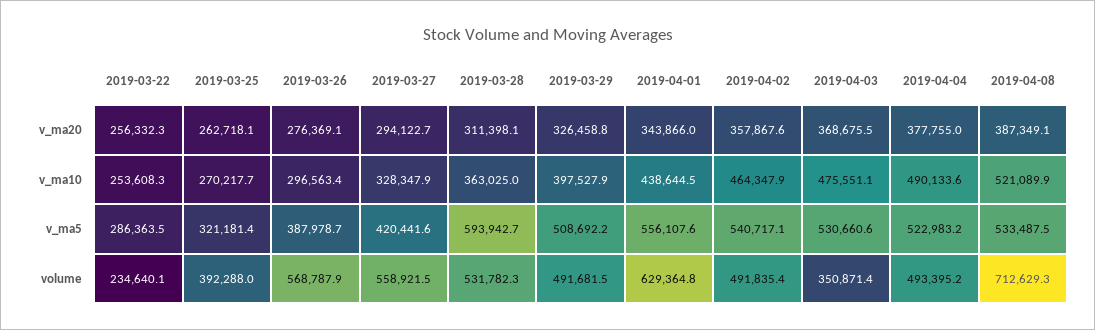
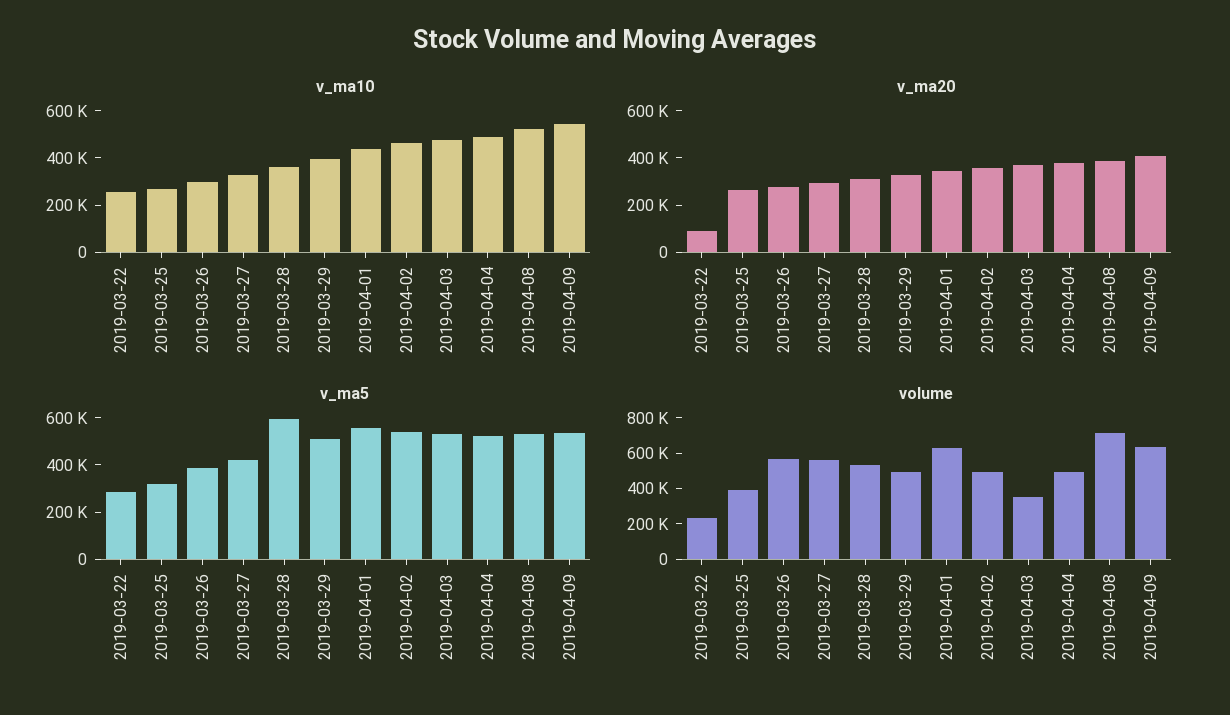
v_ma20, 2019-03-22: 256332.3 -> 100000
v_ma10, 2019-04-09: none -> 550000
v_ma20, 2019-04-09: none -> 400000
v_ma5, 2019-04-09: none -> 550000
volume, 2019-04-09: none -> 650000

